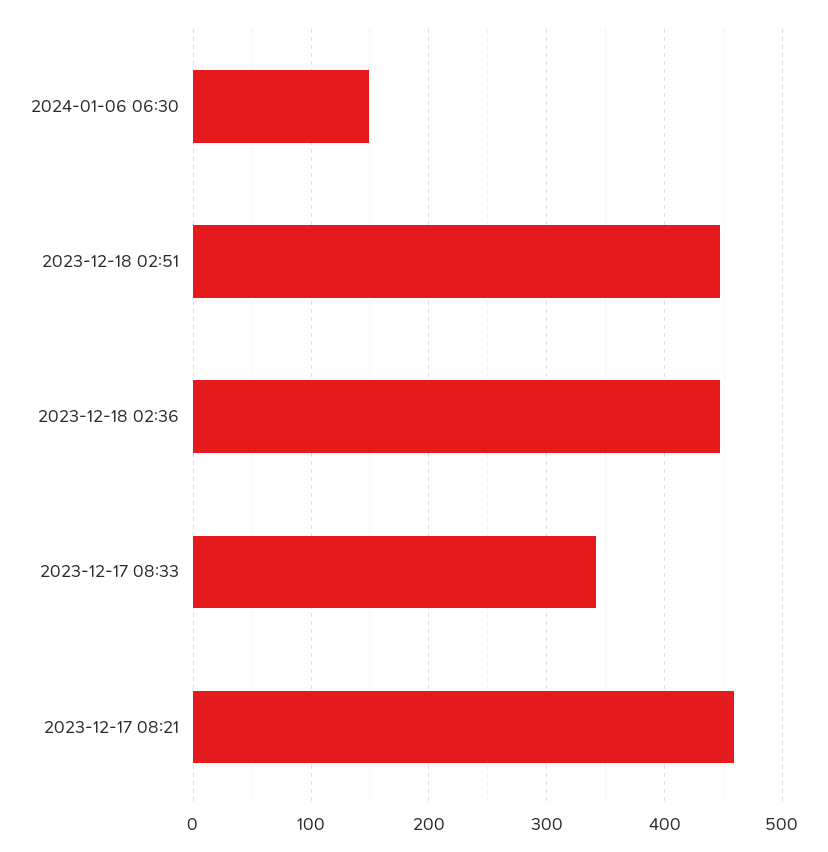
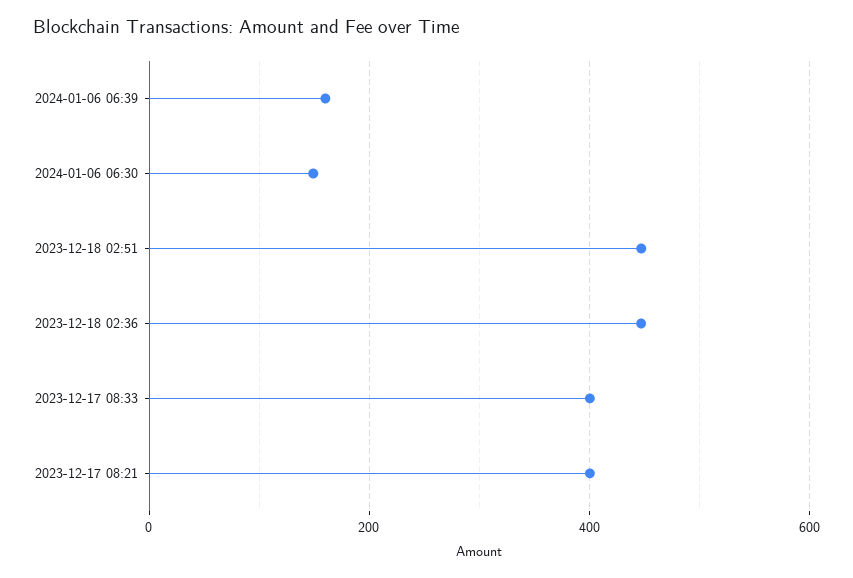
2023-12-17 08:33: 340 -> 400
2023-12-17 08:21: 460 -> 400
2024-01-06 06:39: none -> 160

